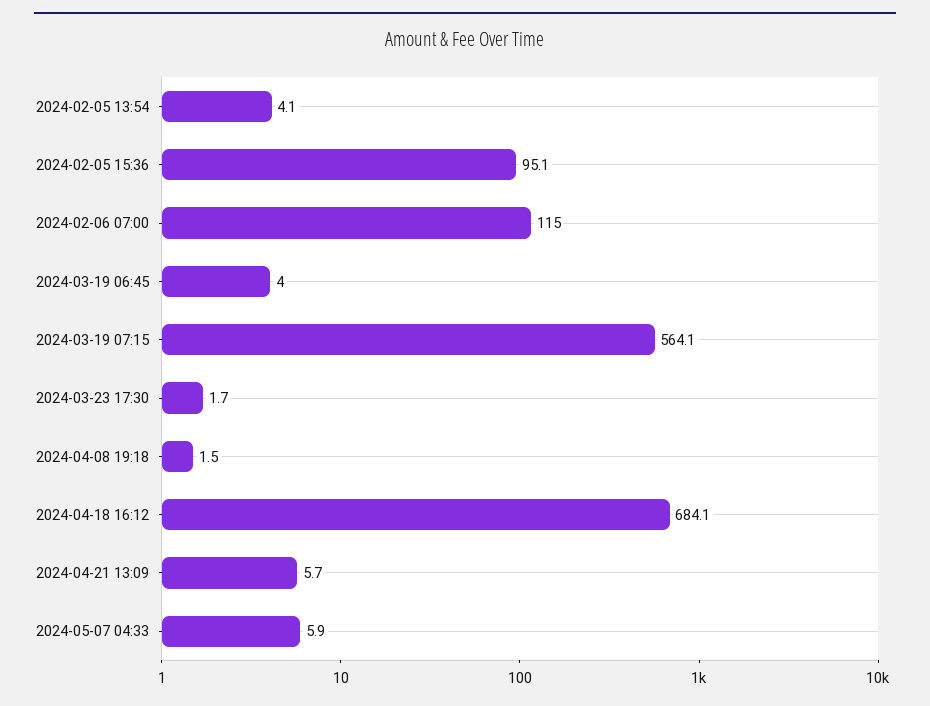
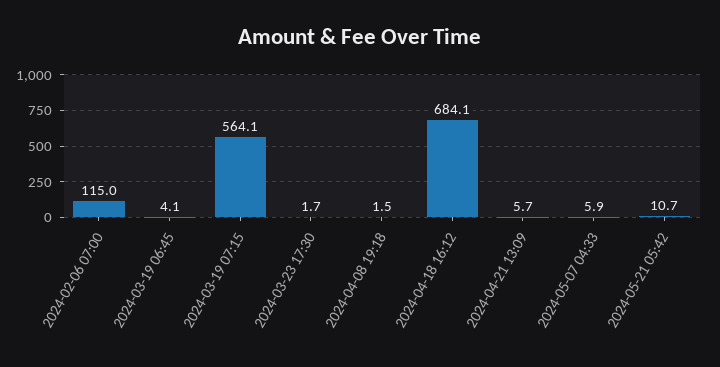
2024-02-05 13:54: 4.1 -> none
2024-02-05 15:36: 95.1 -> none
2024-03-19 06:45: 4 -> 4.1
2024-05-21 05:42: none -> 10.7

